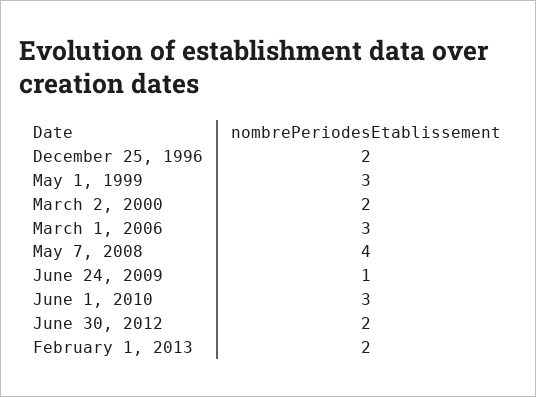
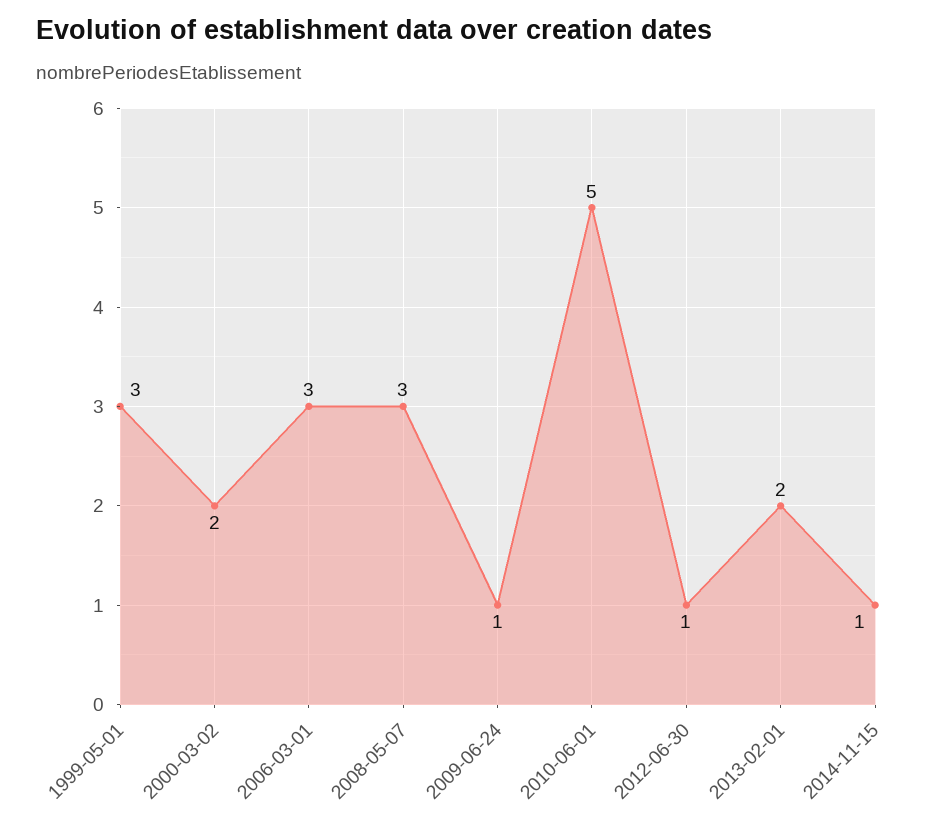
December 25, 1996: 2 -> none
May 7, 2008: 4 -> 3
June 1, 2010: 3 -> 5
June 30, 2012: 2 -> 1
2014-11-15: none -> 1

